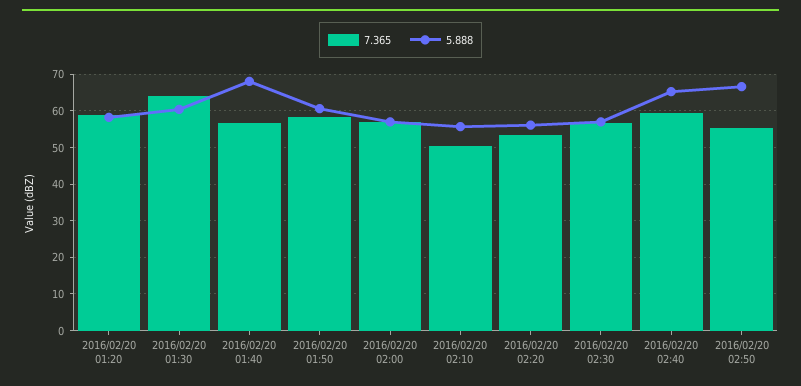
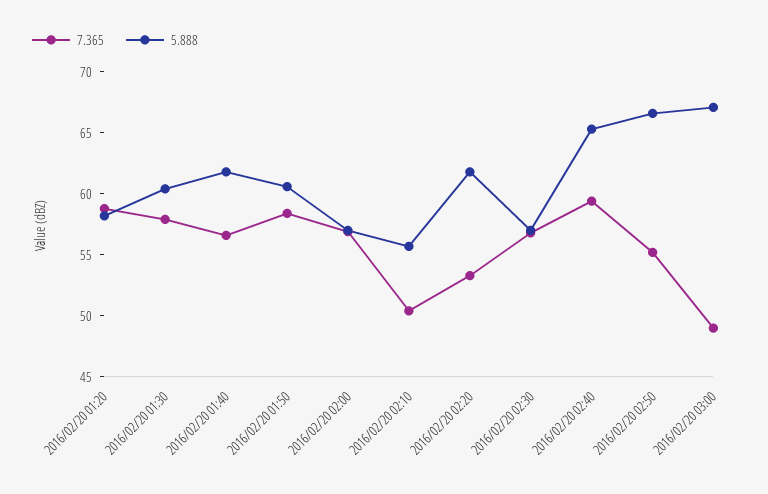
7.365, 2016/02/20 01:30: 64 -> 58
5.888, 2016/02/20 01:40: 68 -> 62
5.888, 2016/02/20 02:20: 56 -> 62
7.365, 2016/02/20 03:00: none -> 49
5.888, 2016/02/20 03:00: none -> 67

